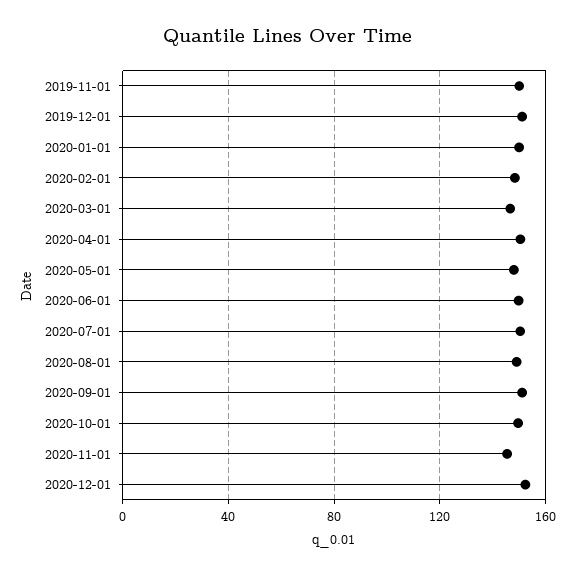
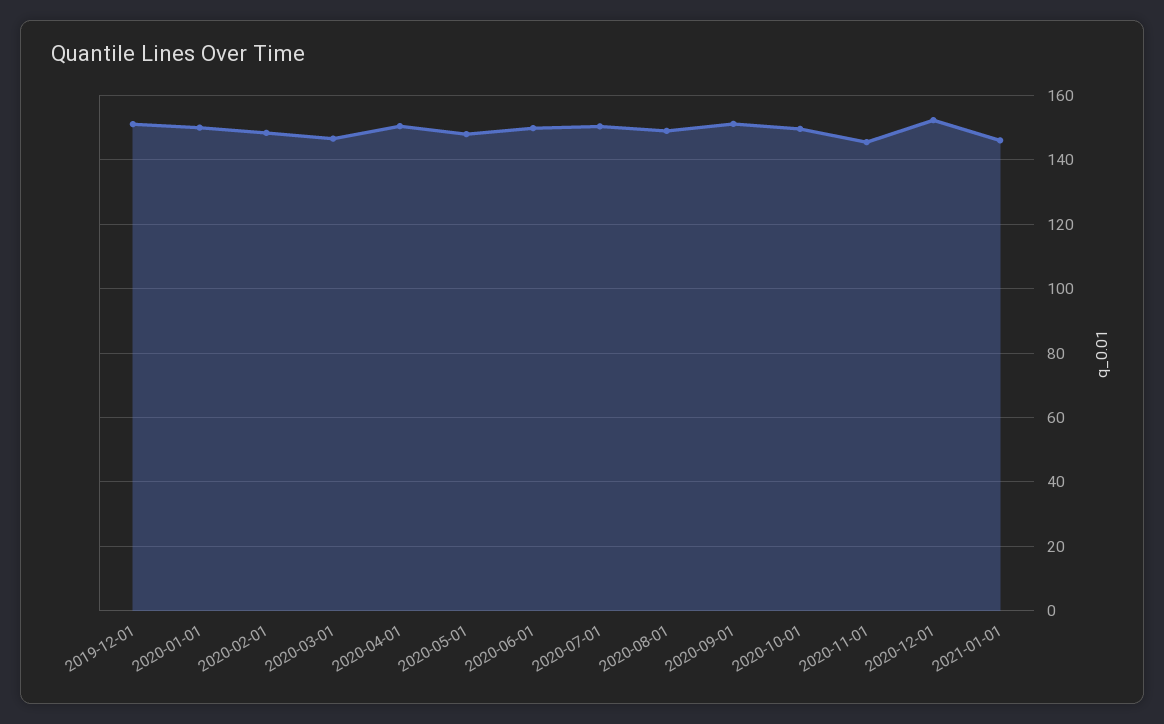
2019-11-01: 150 -> none
2021-01-01: none -> 146

